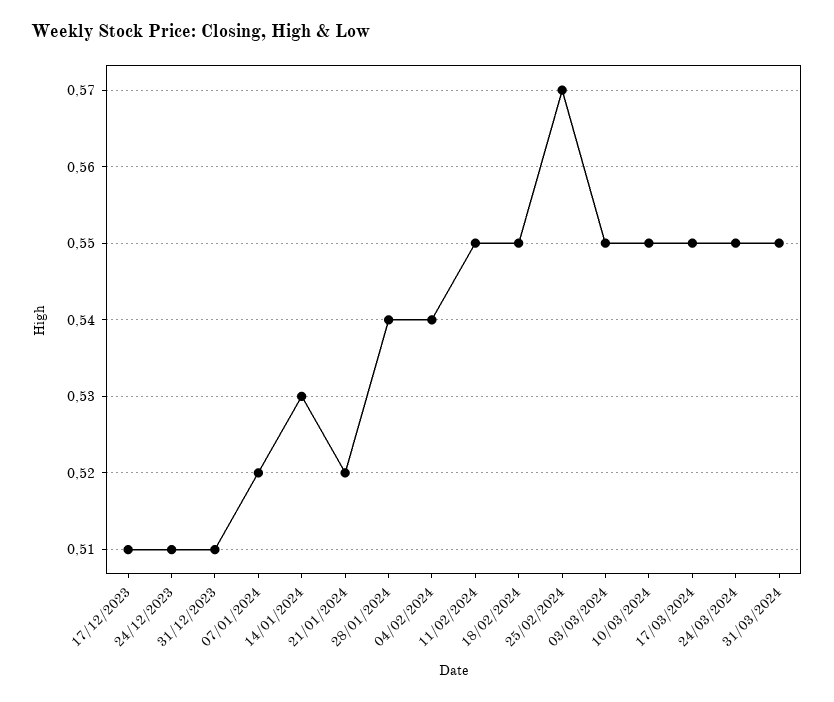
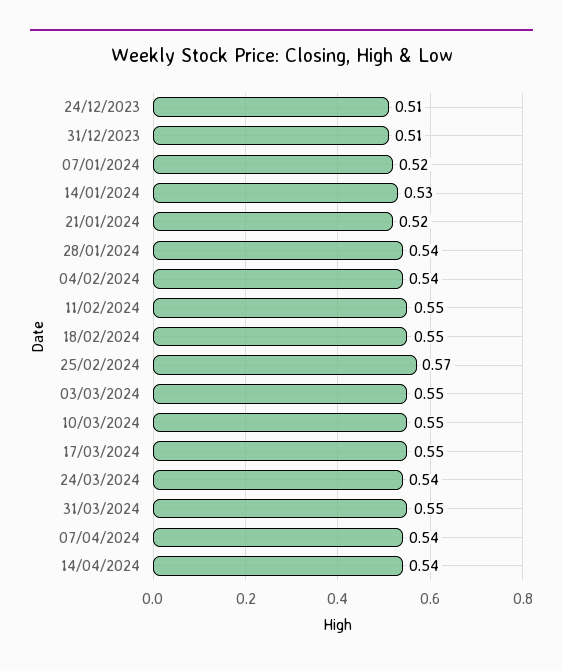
17/12/2023: 0.51 -> none
24/03/2024: 0.55 -> 0.54
07/04/2024: none -> 0.54
14/04/2024: none -> 0.54

